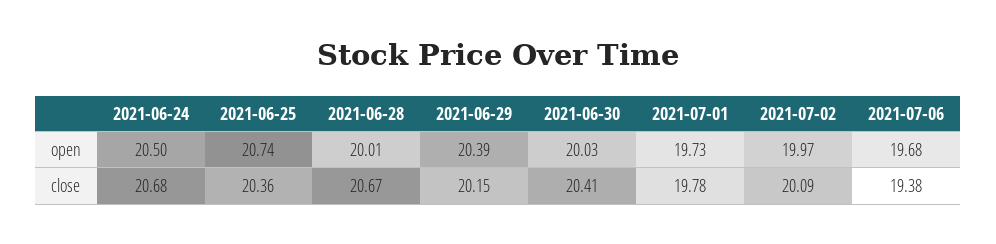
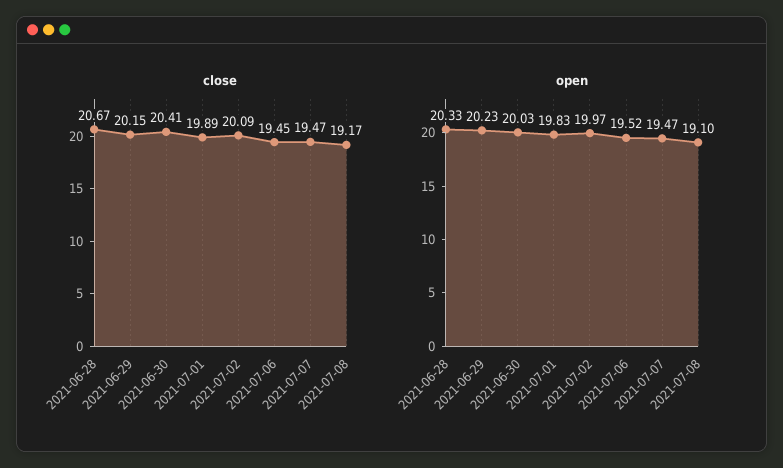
open, 2021-06-24: 20.5 -> none
open, 2021-06-25: 20.74 -> none
open, 2021-06-28: 20.01 -> 20.33
open, 2021-06-29: 20.39 -> 20.23
open, 2021-07-01: 19.73 -> 19.83
open, 2021-07-06: 19.68 -> 19.52
close, 2021-06-24: 20.68 -> none
close, 2021-06-25: 20.36 -> none
close, 2021-07-01: 19.78 -> 19.89
close, 2021-07-06: 19.38 -> 19.45
close, 2021-07-07: none -> 19.47
close, 2021-07-08: none -> 19.17
open, 2021-07-07: none -> 19.47
open, 2021-07-08: none -> 19.1

